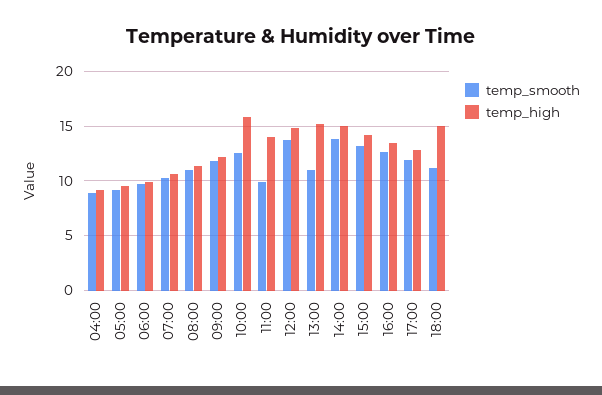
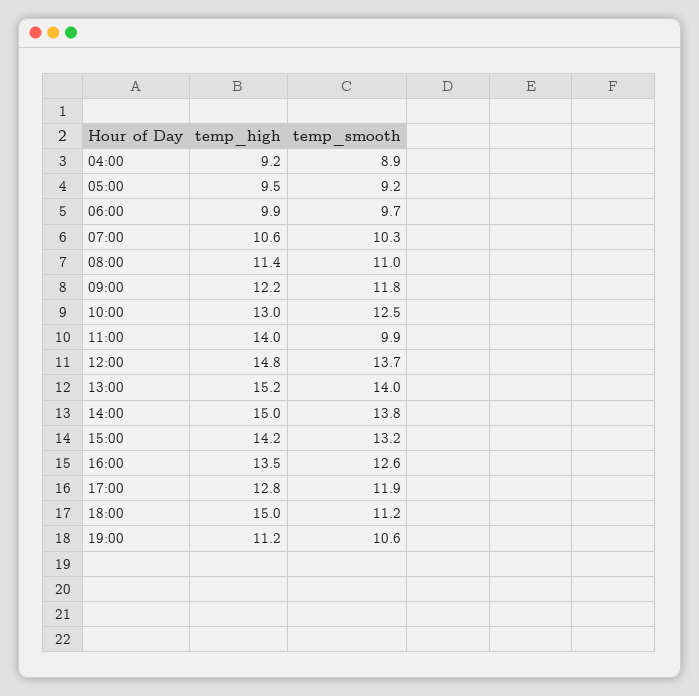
temp_high, 10:00: 16 -> 13
temp_smooth, 13:00: 11 -> 14
temp_high, 19:00: none -> 11.2
temp_smooth, 19:00: none -> 10.6

